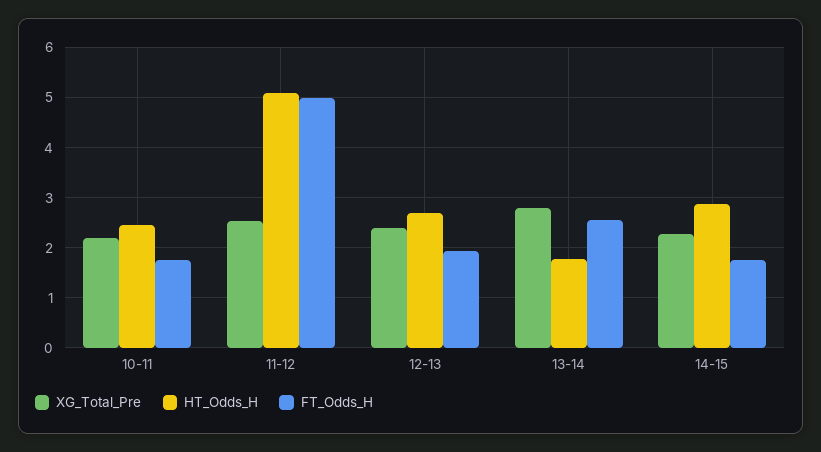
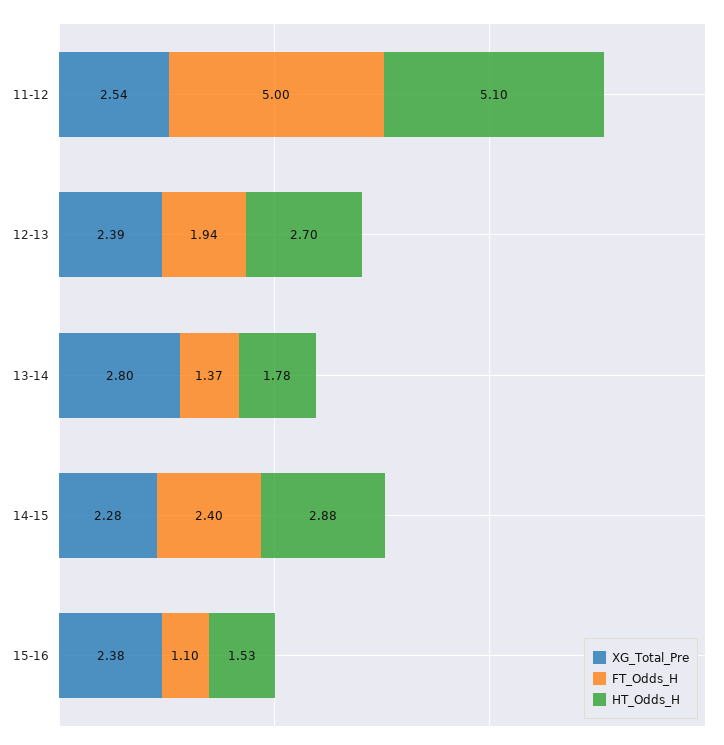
XG_Total_Pre, 10-11: 2.2 -> none
HT_Odds_H, 10-11: 2.4 -> none
FT_Odds_H, 10-11: 1.8 -> none
FT_Odds_H, 13-14: 2.6 -> 1.37
FT_Odds_H, 14-15: 1.8 -> 2.4
XG_Total_Pre, 15-16: none -> 2.38
FT_Odds_H, 15-16: none -> 1.1
HT_Odds_H, 15-16: none -> 1.53

